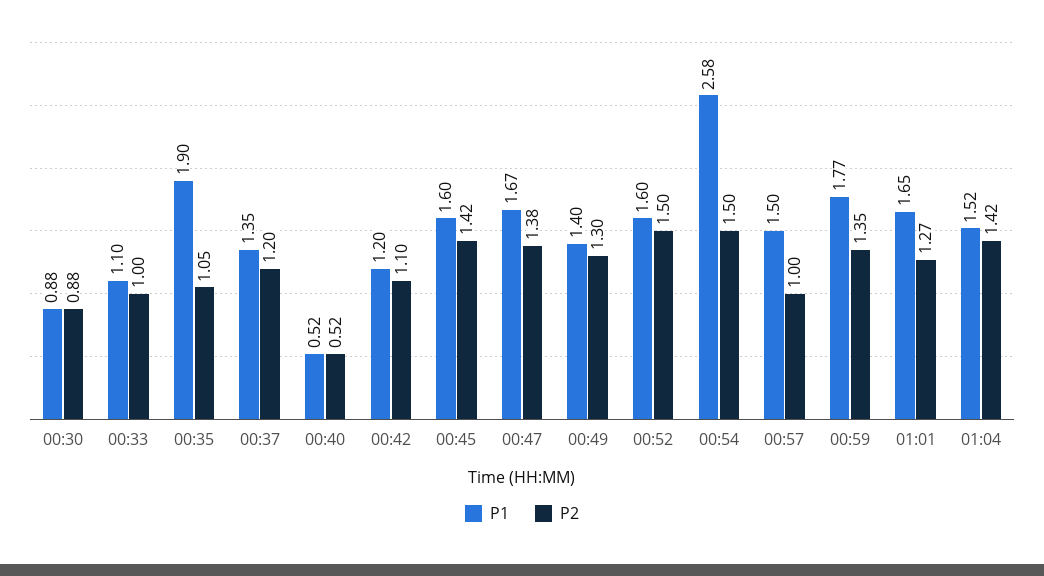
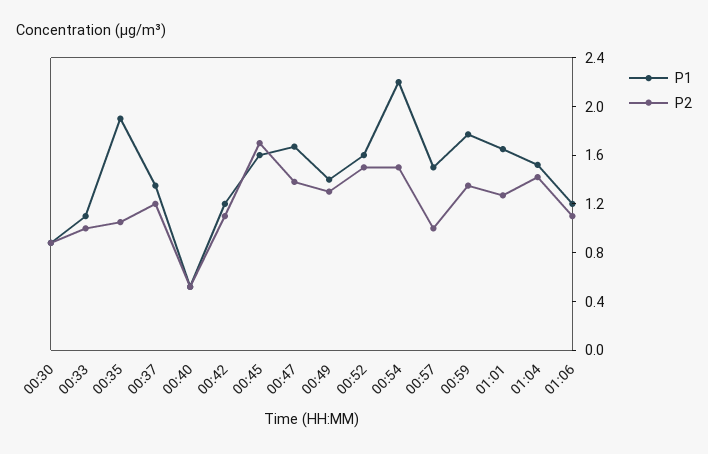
P2, 00:45: 1.42 -> 1.7
P1, 00:54: 2.58 -> 2.2
P1, 01:06: none -> 1.2
P2, 01:06: none -> 1.1

